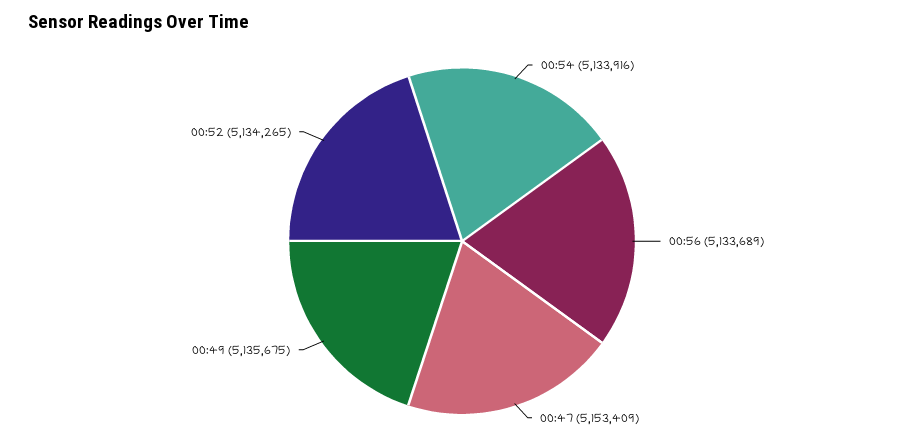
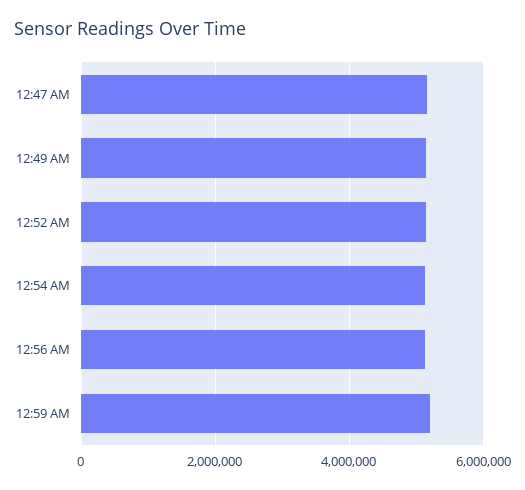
12:59 AM: none -> 5200000

